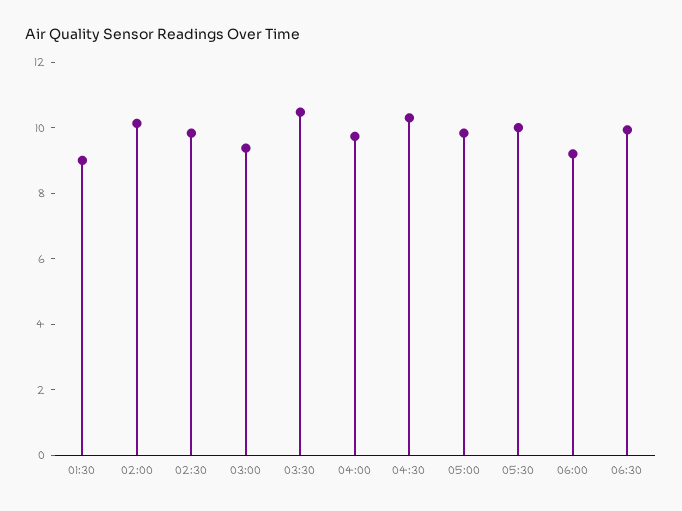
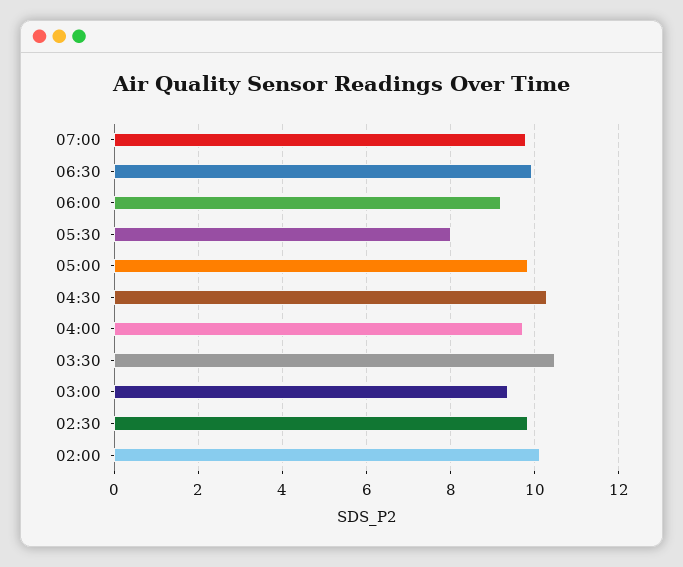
01:30: 9 -> none
05:30: 10 -> 8
07:00: none -> 9.8

